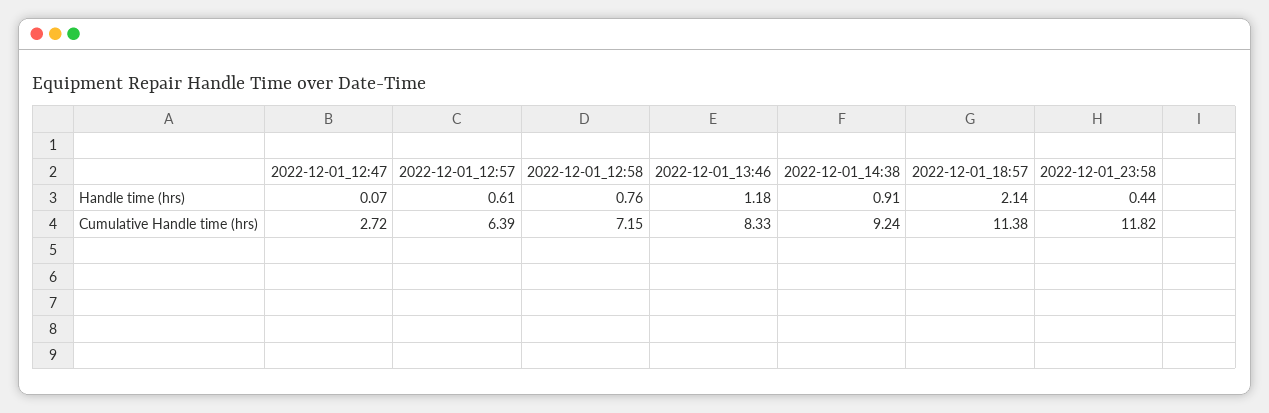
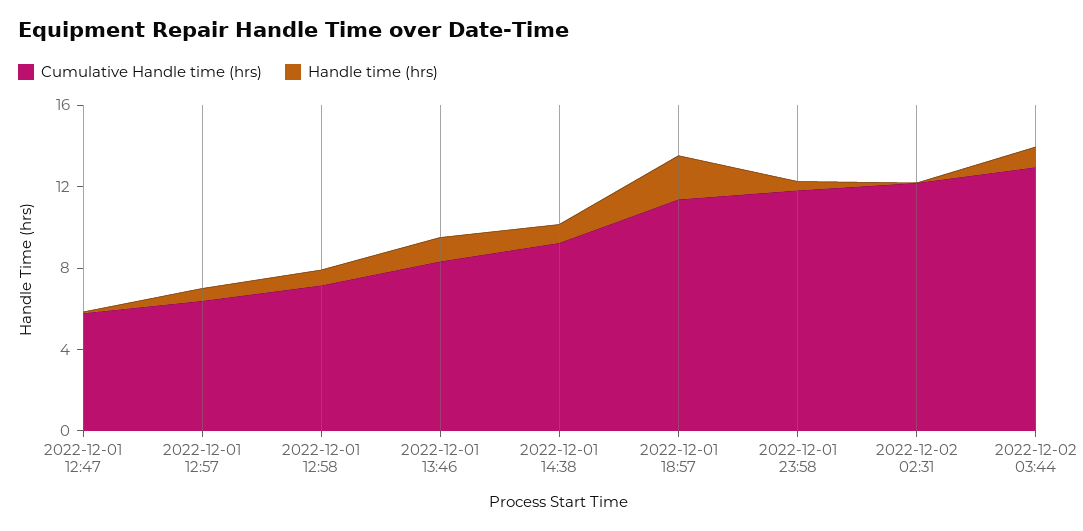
Cumulative Handle time (hrs), 2022-12-01_12:47: 2.72 -> 6
Cumulative Handle time (hrs), 2022-12-02 02:31: none -> 12
Handle time (hrs), 2022-12-02 02:31: none -> 0
Cumulative Handle time (hrs), 2022-12-02 03:44: none -> 13
Handle time (hrs), 2022-12-02 03:44: none -> 1

